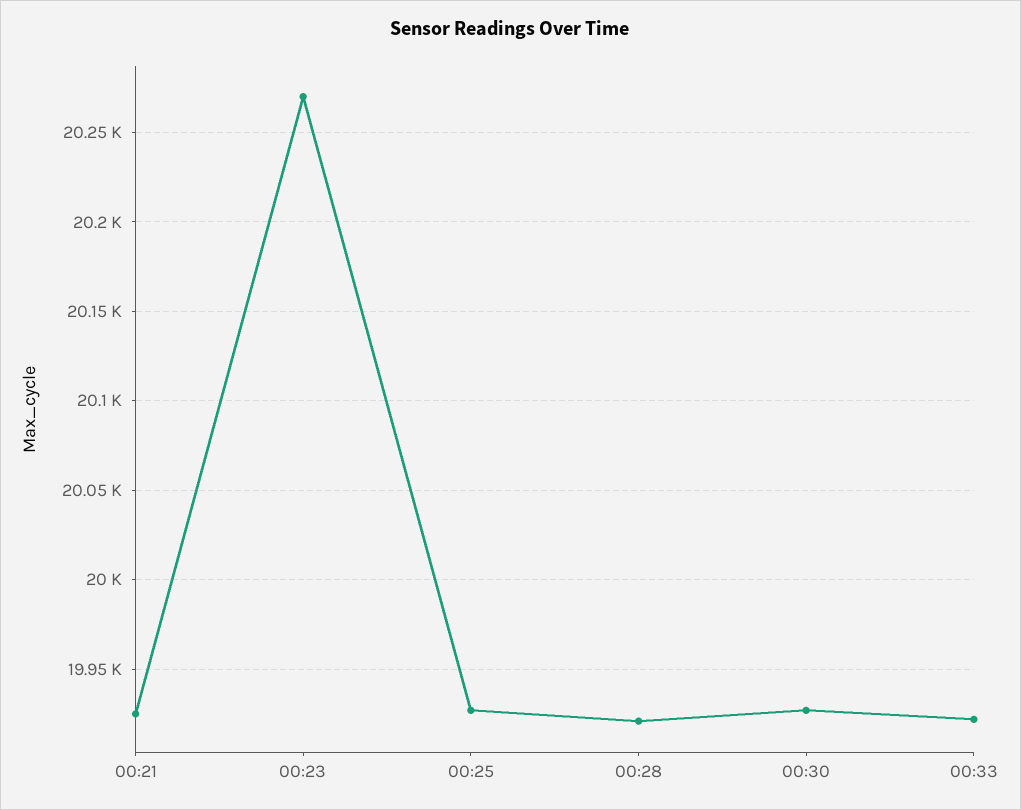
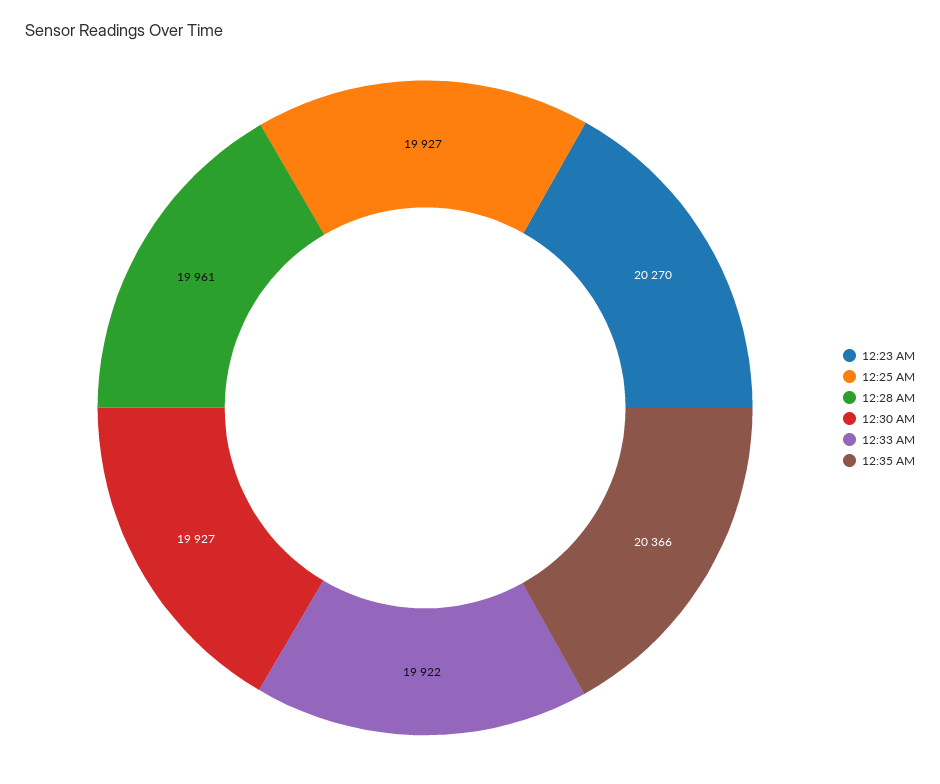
00:21: 19925 -> none
00:28: 19920 -> 19961
12:35 AM: none -> 20366

